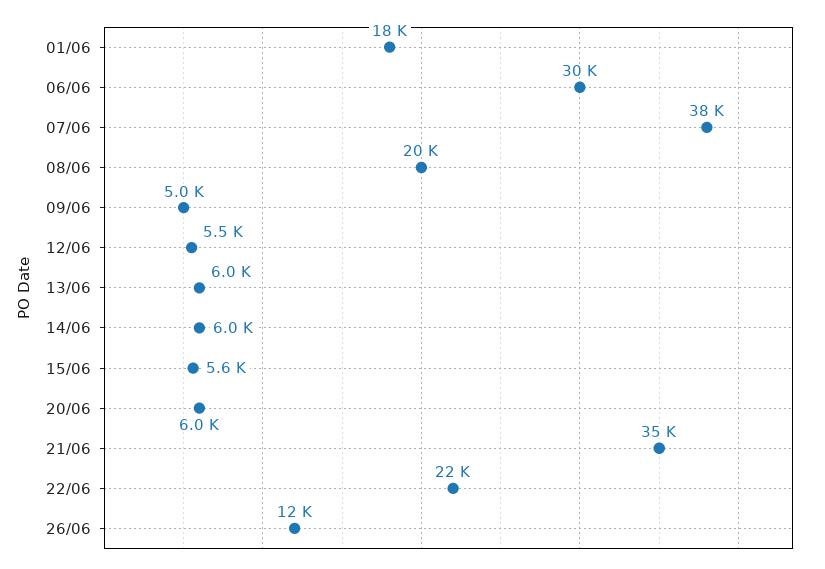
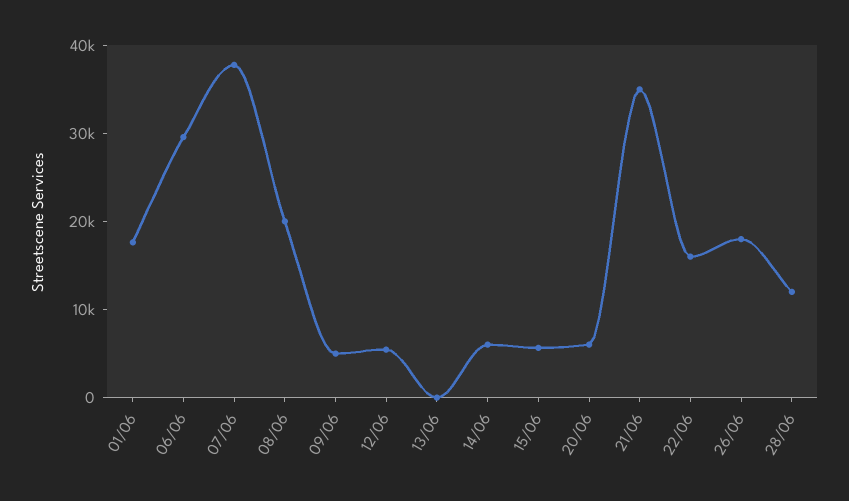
13/06: 6000 -> 0
22/06: 22000 -> 16000
26/06: 12000 -> 18000
28/06: none -> 12000

